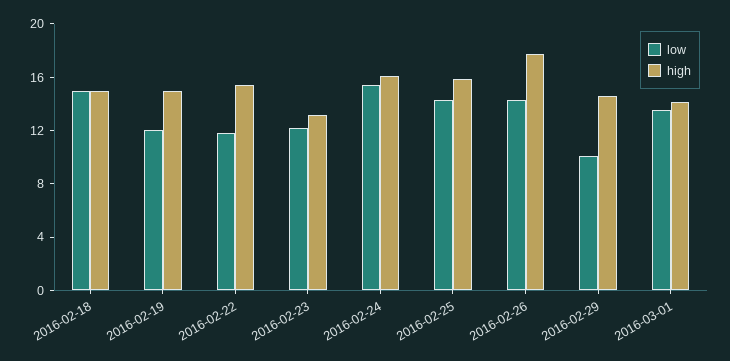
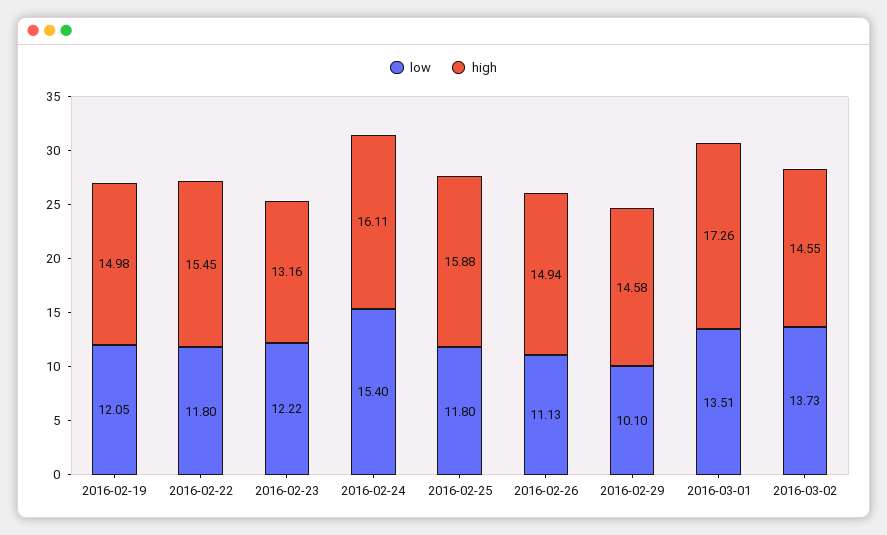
low, 2016-02-18: 15 -> none
high, 2016-02-18: 15 -> none
low, 2016-02-25: 14 -> 11.8
low, 2016-02-26: 14 -> 11.13
high, 2016-02-26: 18 -> 14.94
high, 2016-03-01: 14 -> 17.26
low, 2016-03-02: none -> 13.73
high, 2016-03-02: none -> 14.55

